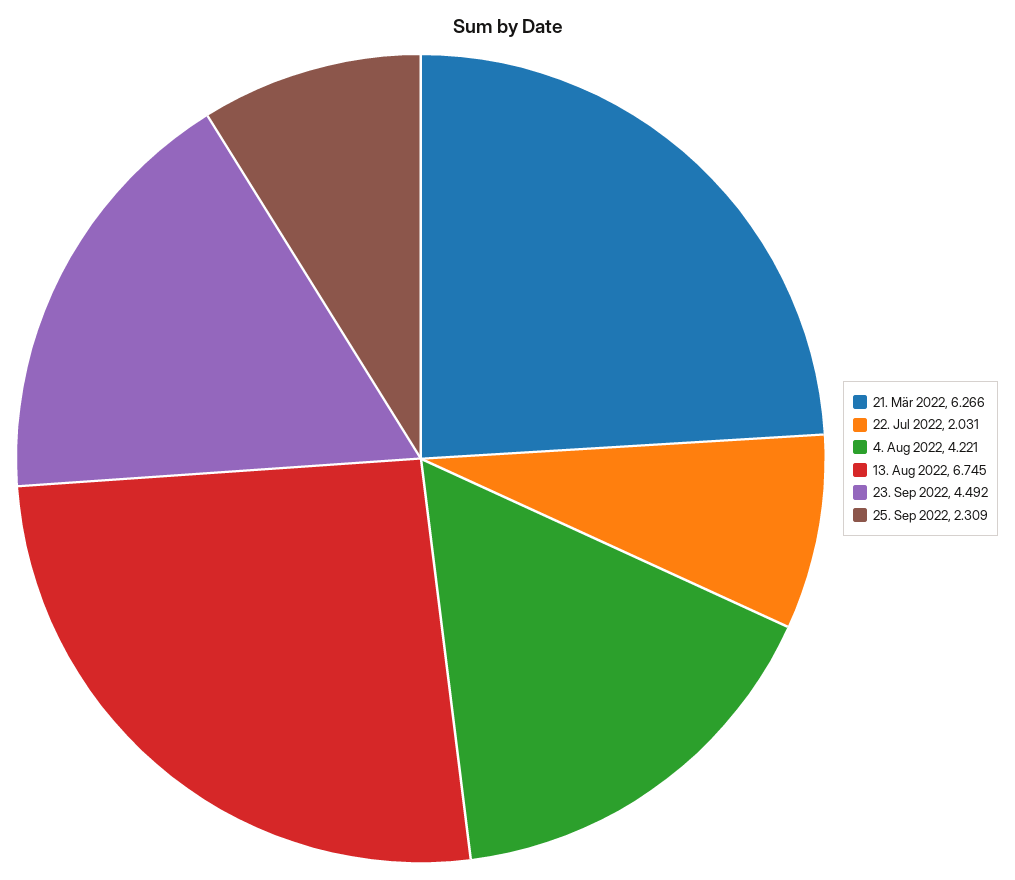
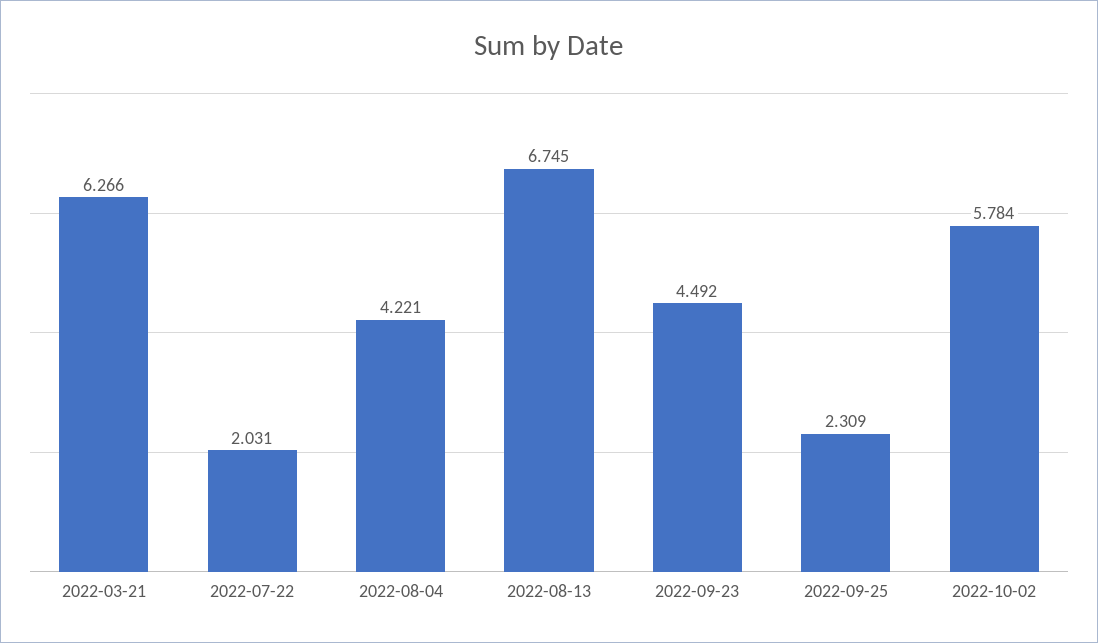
2022-10-02: none -> 5.784

